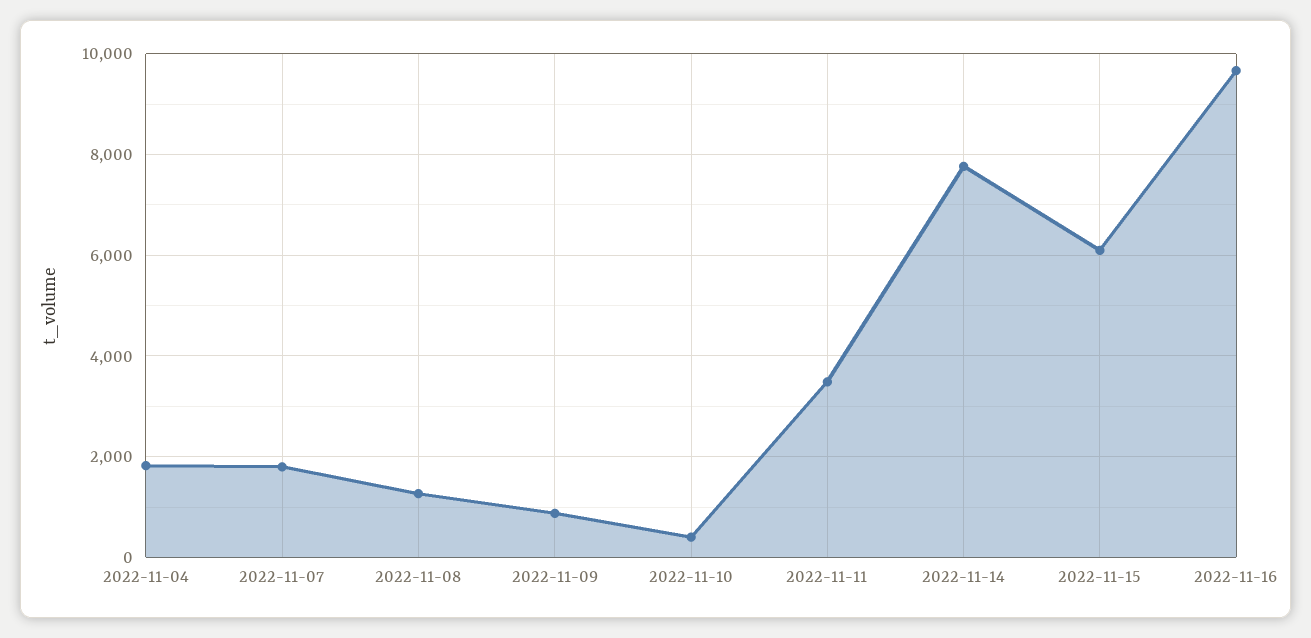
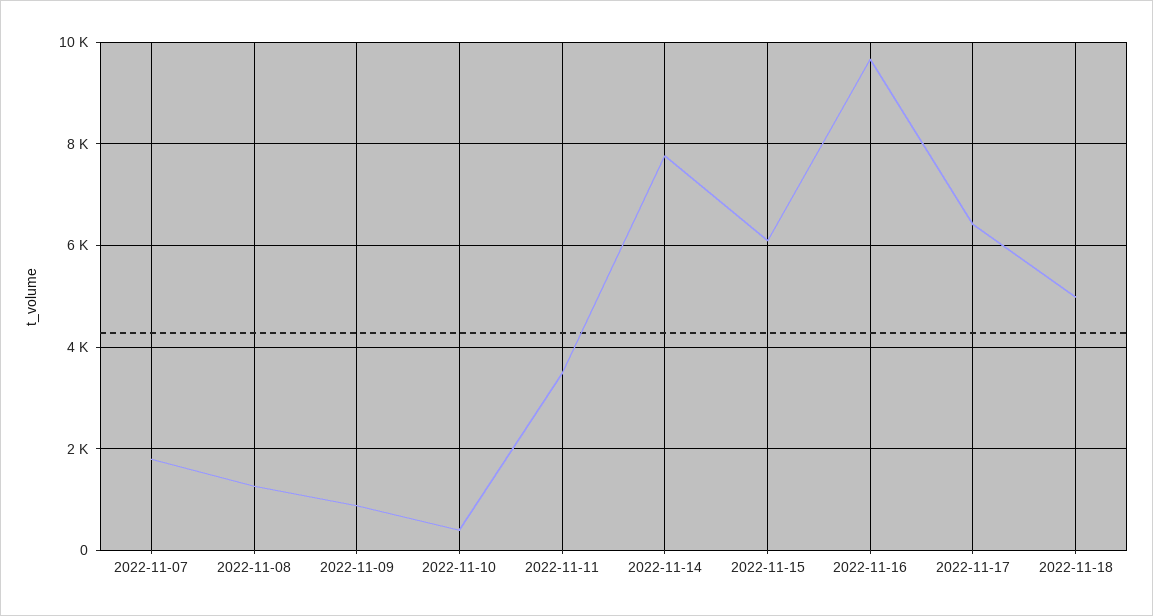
2022-11-04: 1800 -> none
2022-11-17: none -> 6400
2022-11-18: none -> 5000

